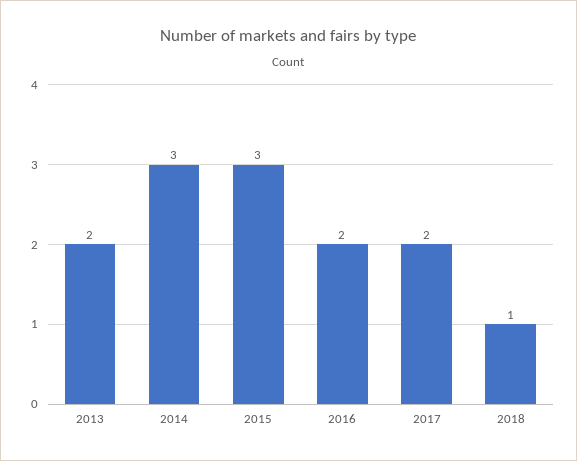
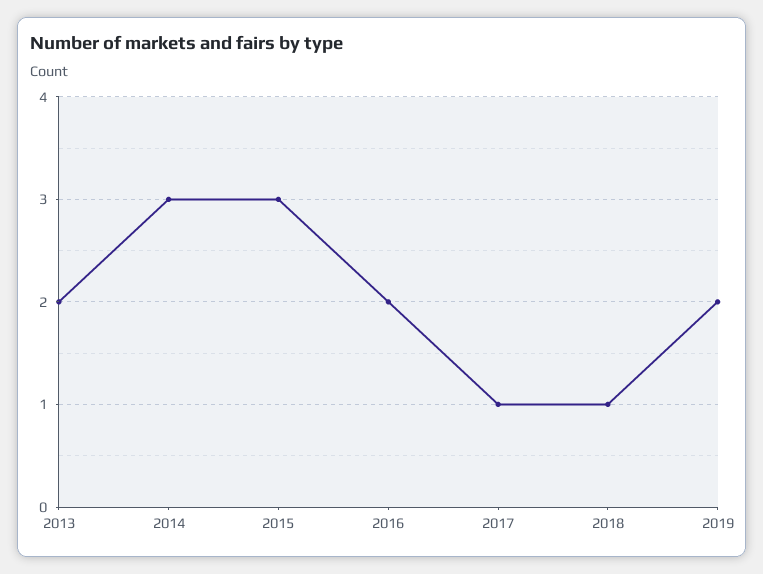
2017: 2 -> 1
2019: none -> 2

